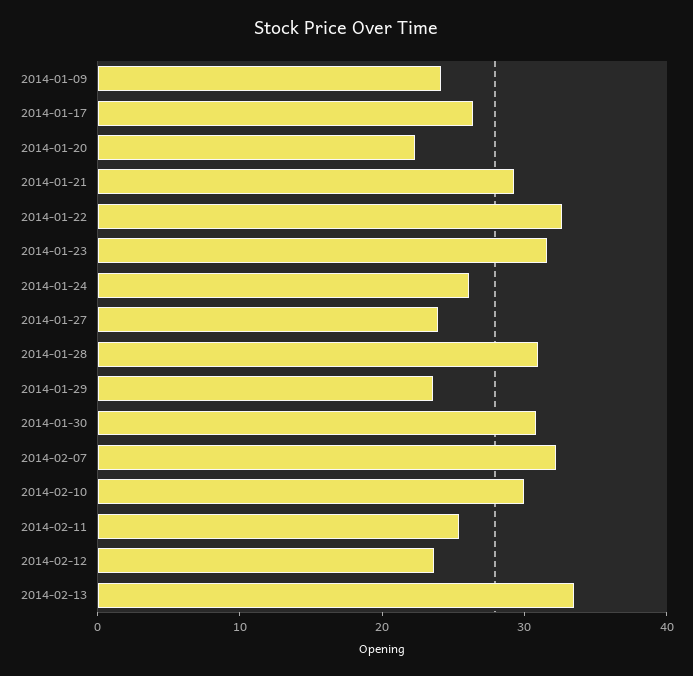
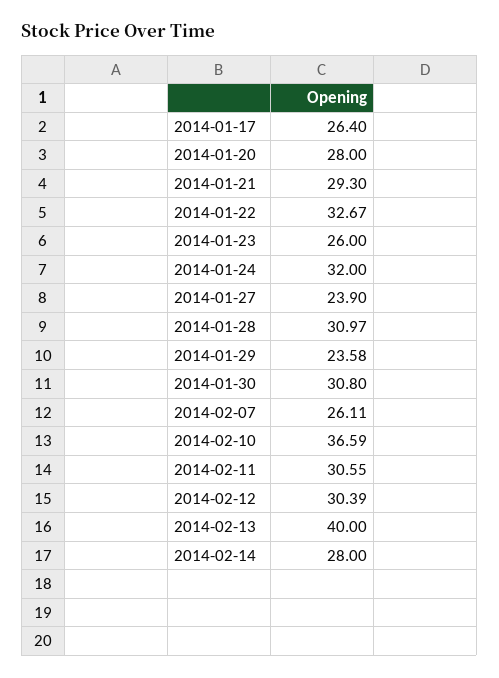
2014-01-09: 24 -> none
2014-01-20: 22 -> 28
2014-01-23: 32 -> 26
2014-01-24: 26 -> 32
2014-02-07: 32 -> 26.11
2014-02-10: 30 -> 36.59
2014-02-11: 26 -> 30.55
2014-02-12: 24 -> 30.39
2014-02-13: 34 -> 40
2014-02-14: none -> 28

